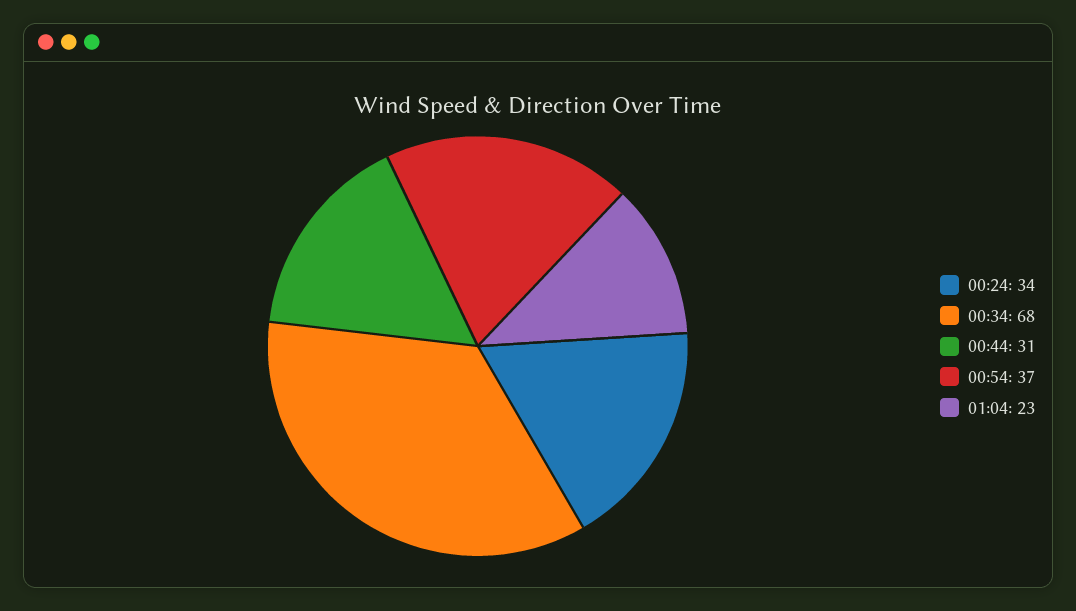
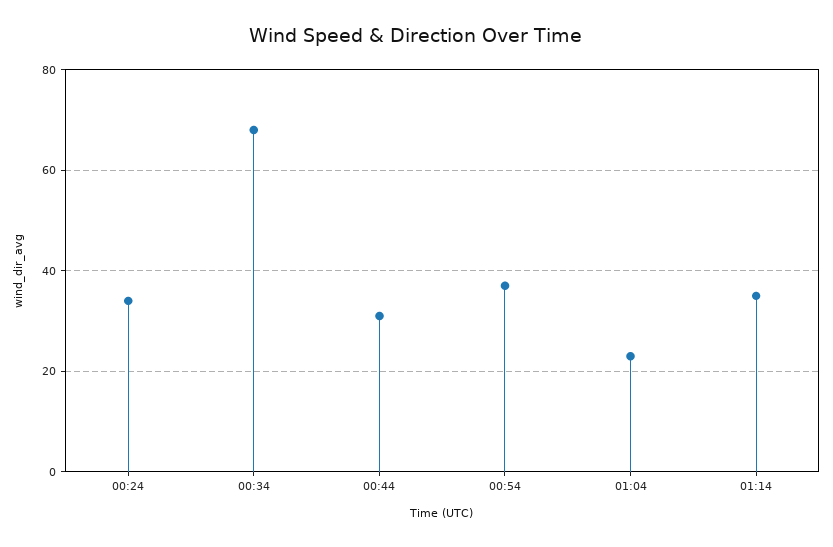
01:14: none -> 35

